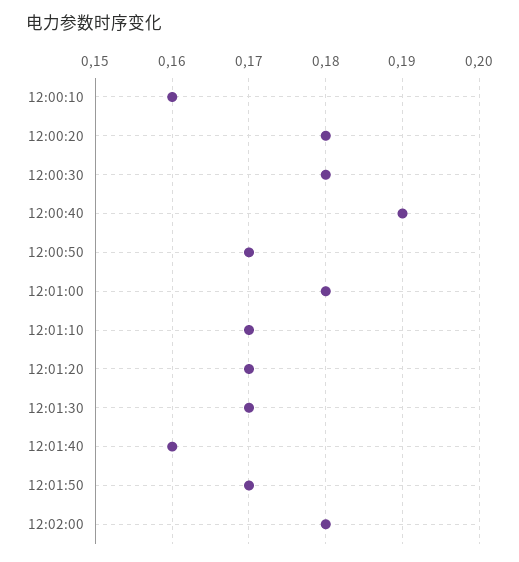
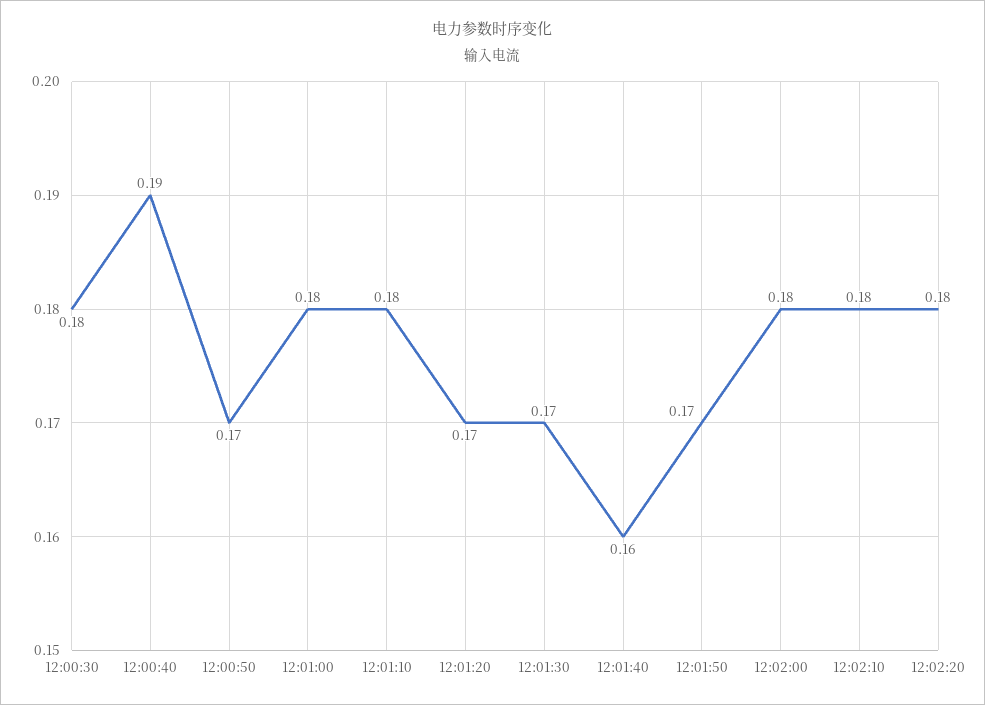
12:00:10: 0.16 -> none
12:00:20: 0.18 -> none
12:01:10: 0.17 -> 0.18
12:02:10: none -> 0.18
12:02:20: none -> 0.18

